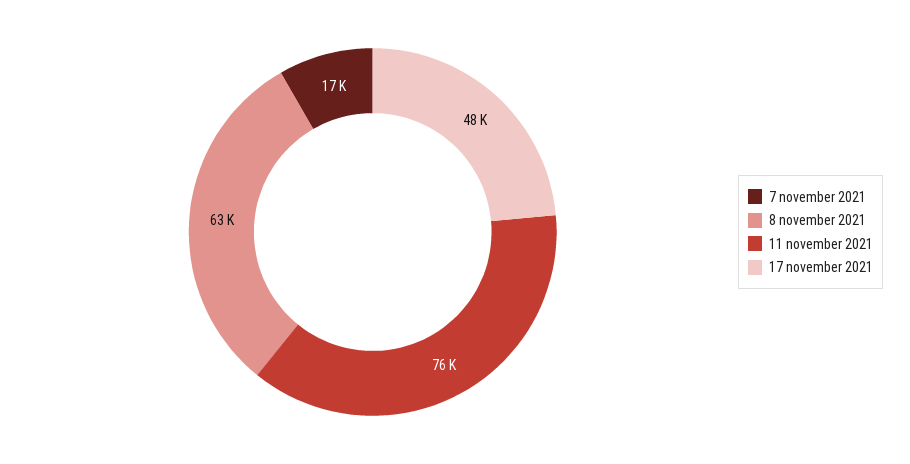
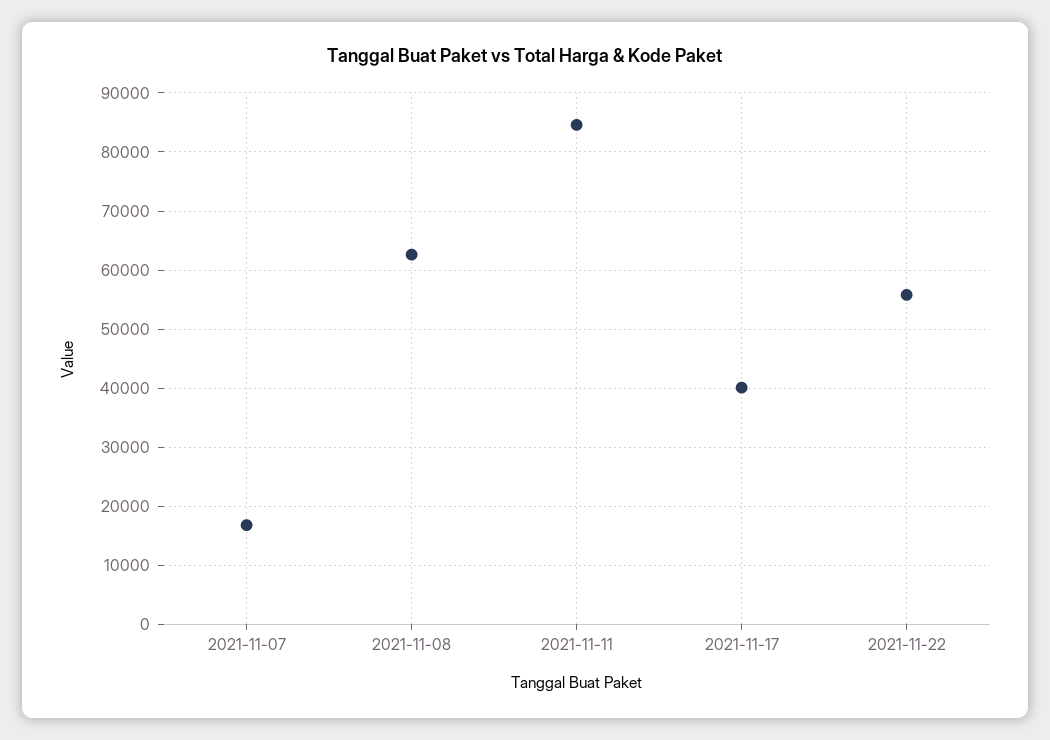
11 november 2021: 76000 -> 84000
17 november 2021: 48000 -> 40000
2021-11-22: none -> 56000

